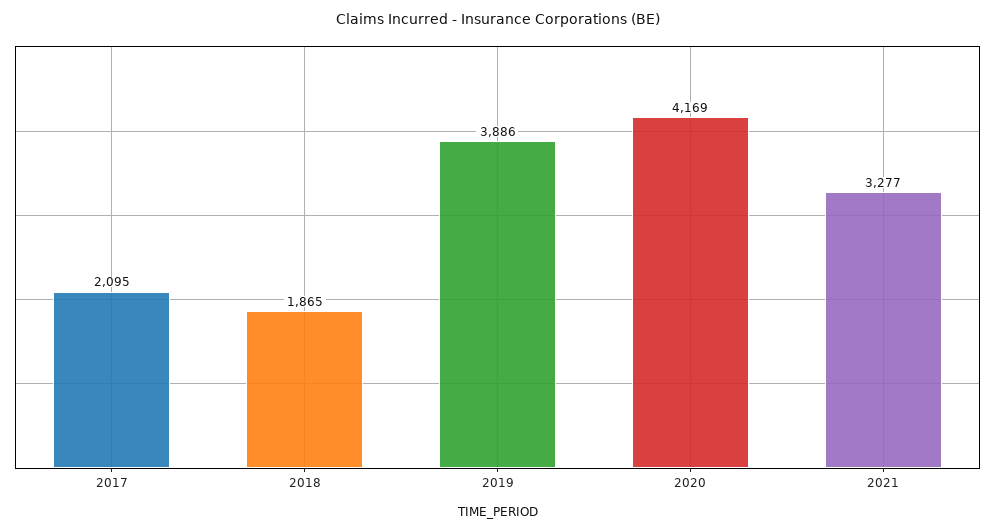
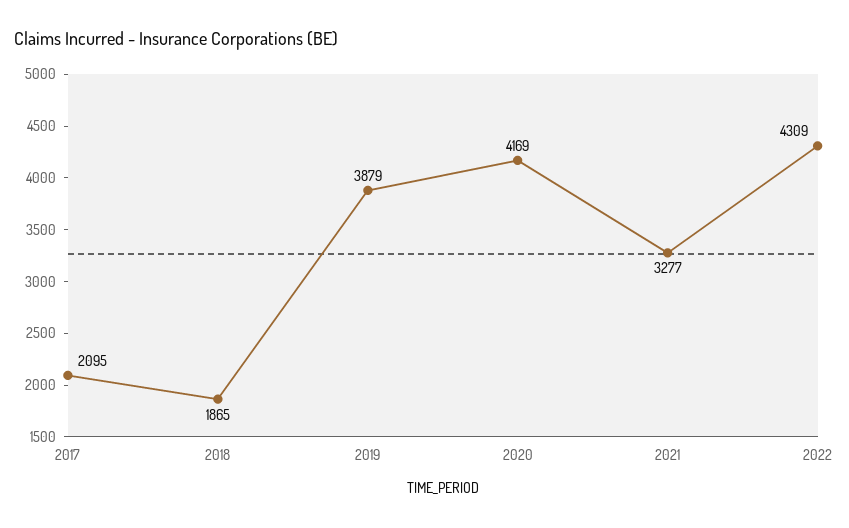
2019: 3886 -> 3879
2022: none -> 4309

